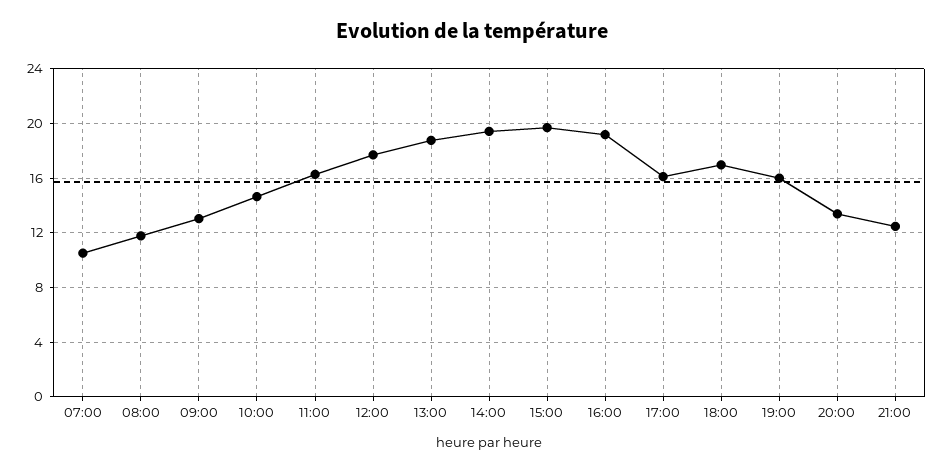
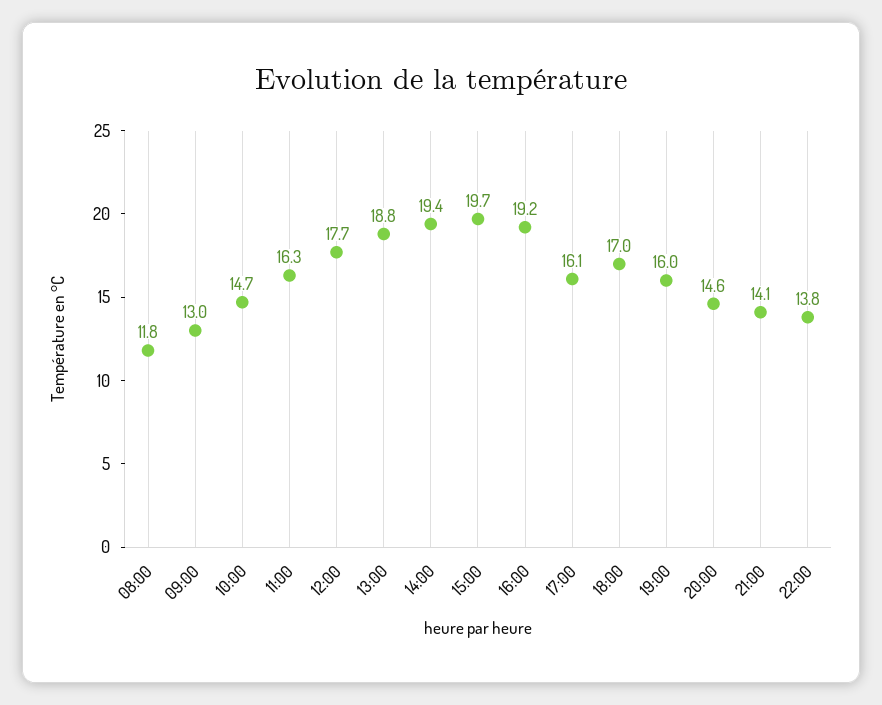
07:00: 10.5 -> none
20:00: 13.5 -> 14.6
21:00: 12.5 -> 14.1
22:00: none -> 13.8

